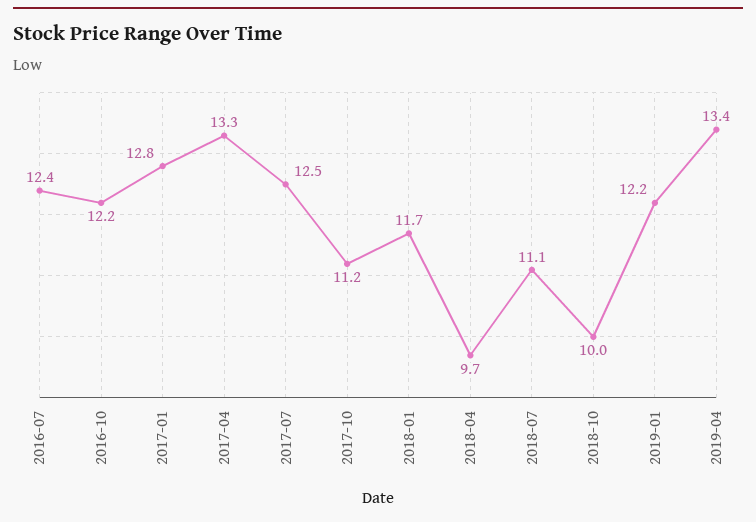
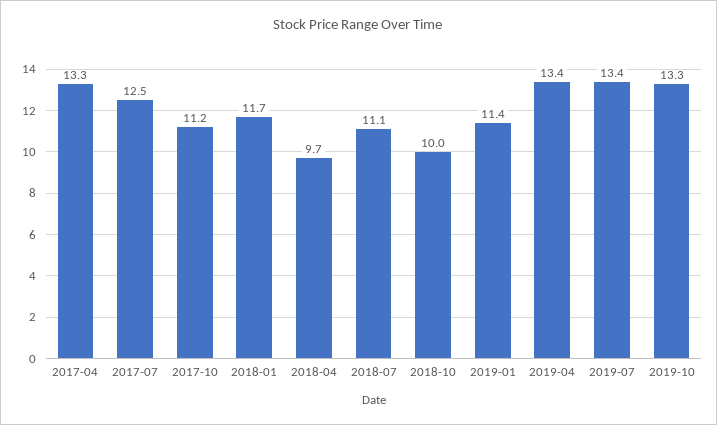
2016-07: 12.4 -> none
2016-10: 12.2 -> none
2017-01: 12.8 -> none
2019-01: 12.2 -> 11.4
2019-07: none -> 13.4
2019-10: none -> 13.3

